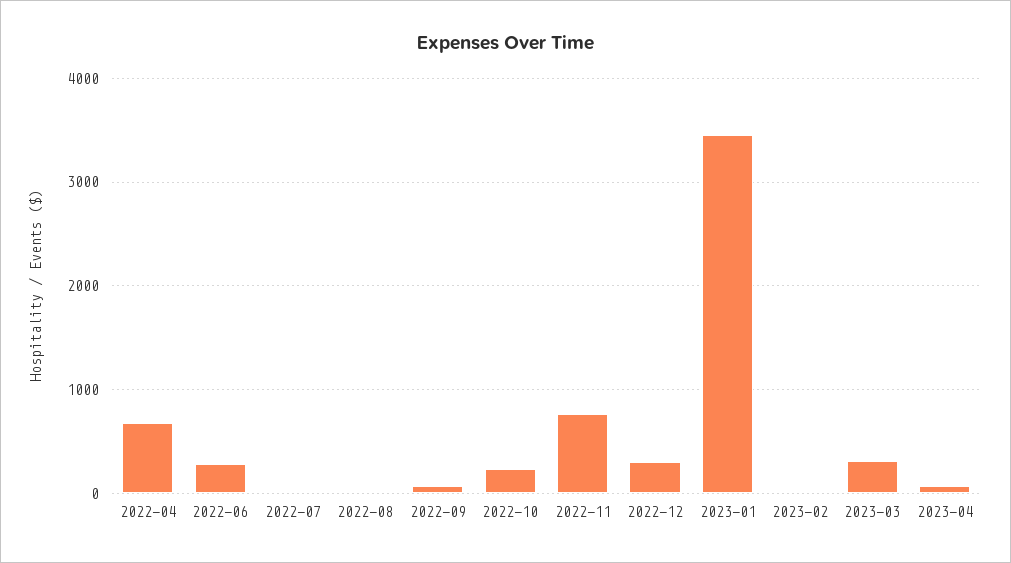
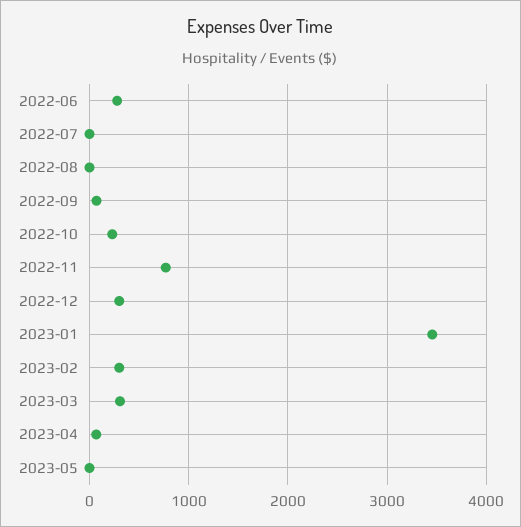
2022-04: 700 -> none
2023-02: 0 -> 300
2023-05: none -> 0

